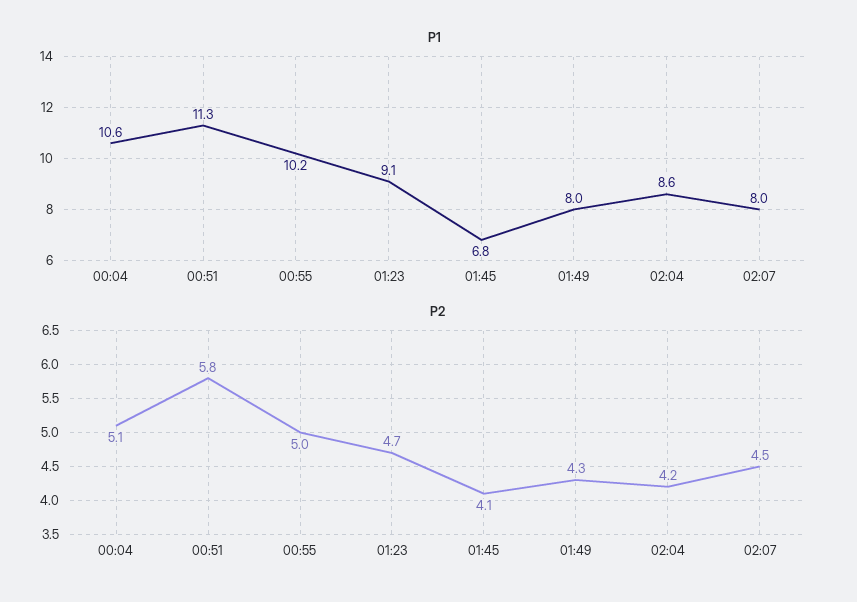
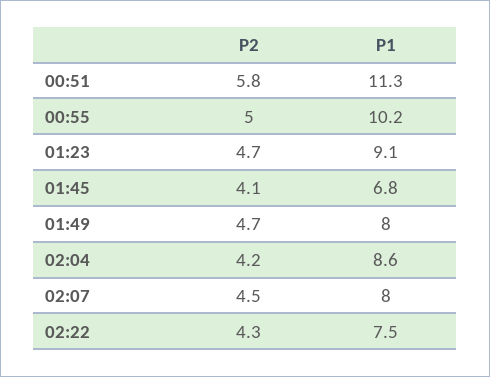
P1, 00:04: 10.6 -> none
P2, 00:04: 5.1 -> none
P2, 01:49: 4.3 -> 4.7
P2, 02:22: none -> 4.3
P1, 02:22: none -> 7.5

